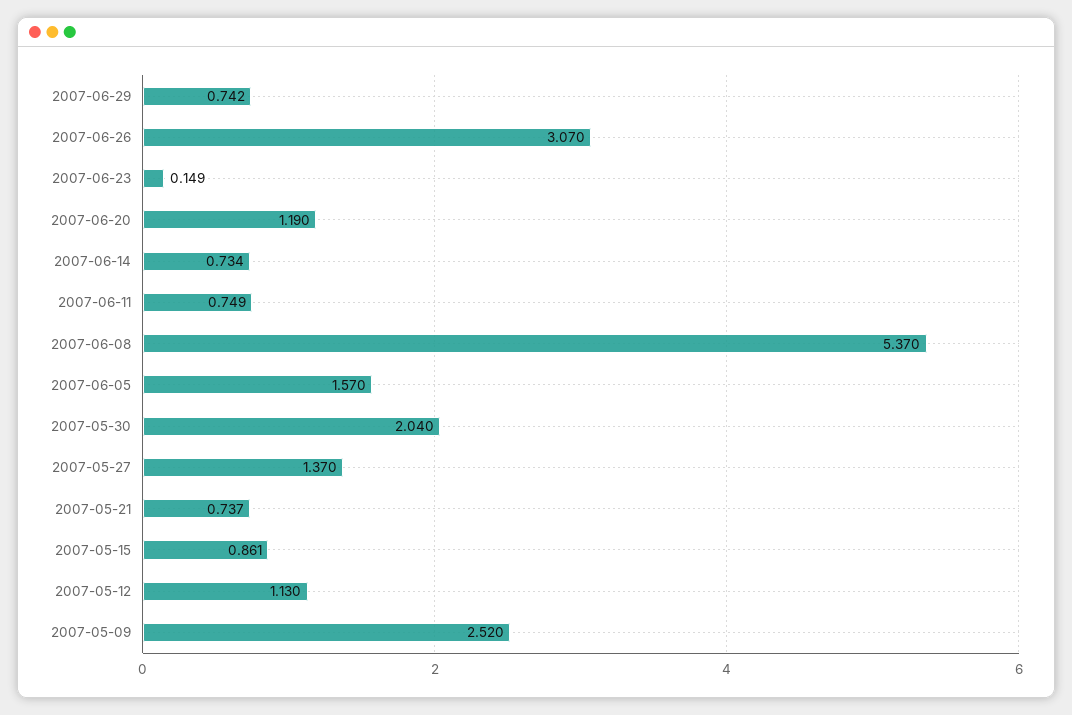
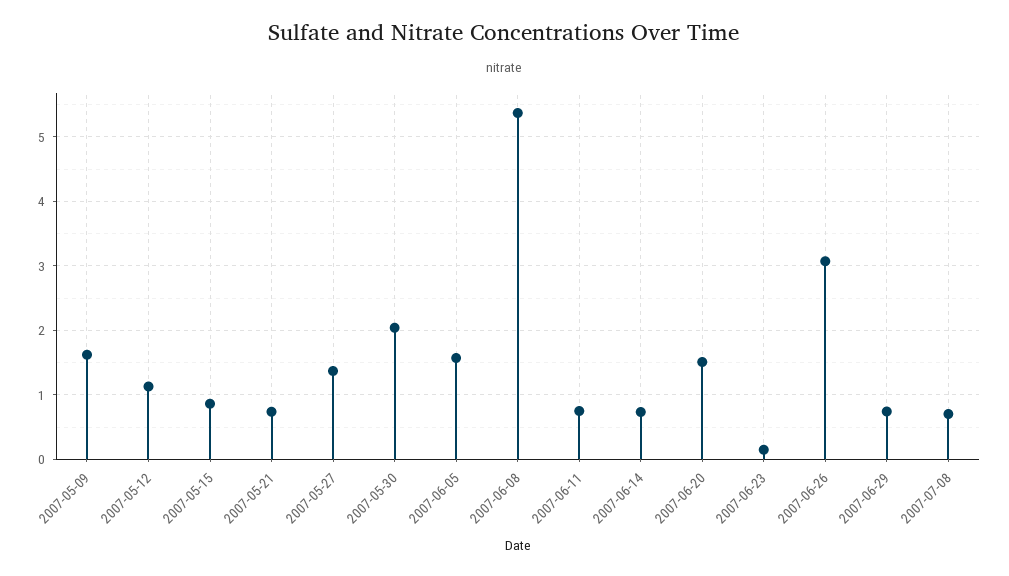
2007-06-20: 1.19 -> 1.5
2007-05-09: 2.52 -> 1.6
2007-07-08: none -> 0.7

